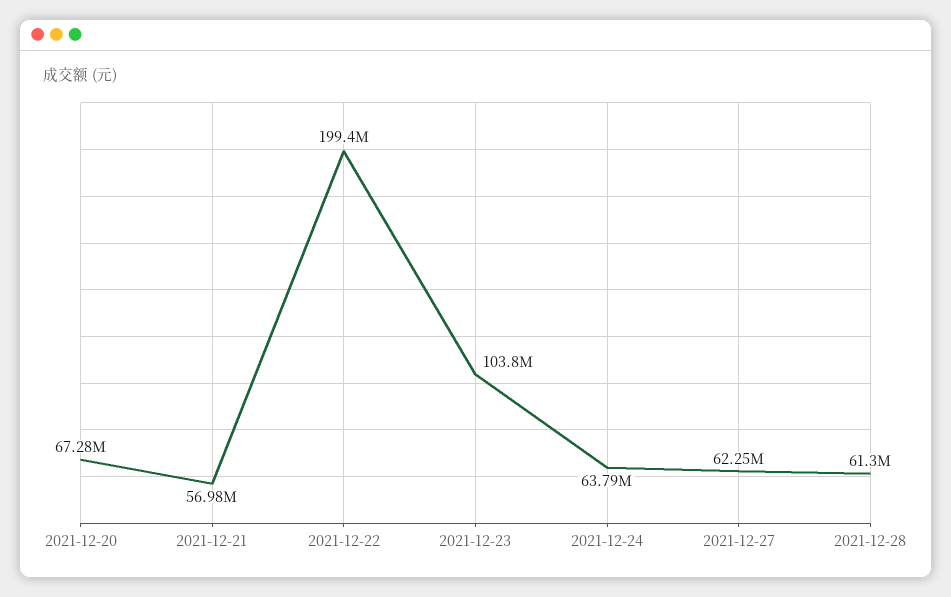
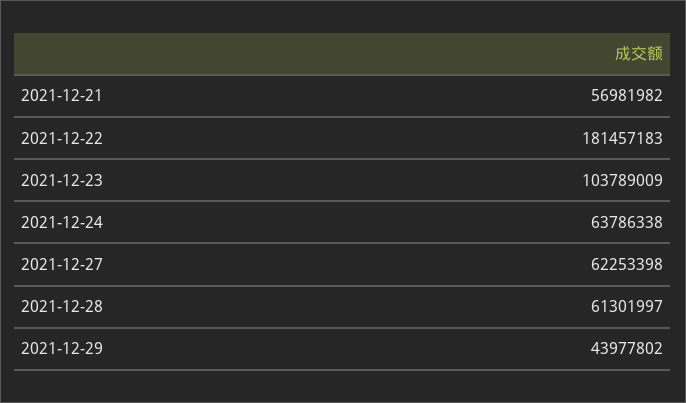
2021-12-20: 67280000 -> none
2021-12-22: 199400000 -> 181457183
2021-12-29: none -> 43977802

